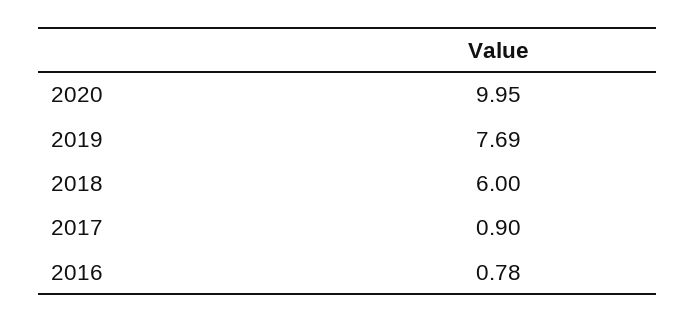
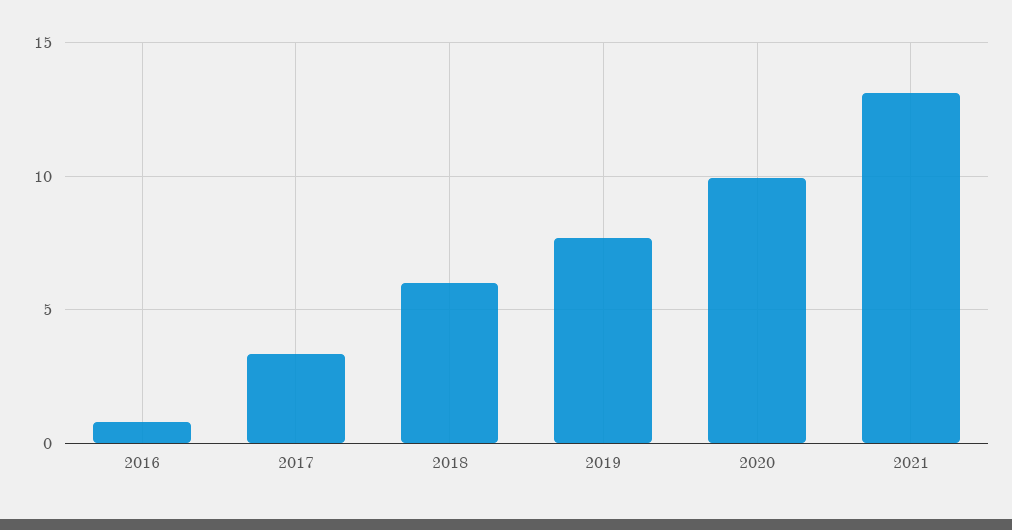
2017: 0.9 -> 3.5
2021: none -> 13

